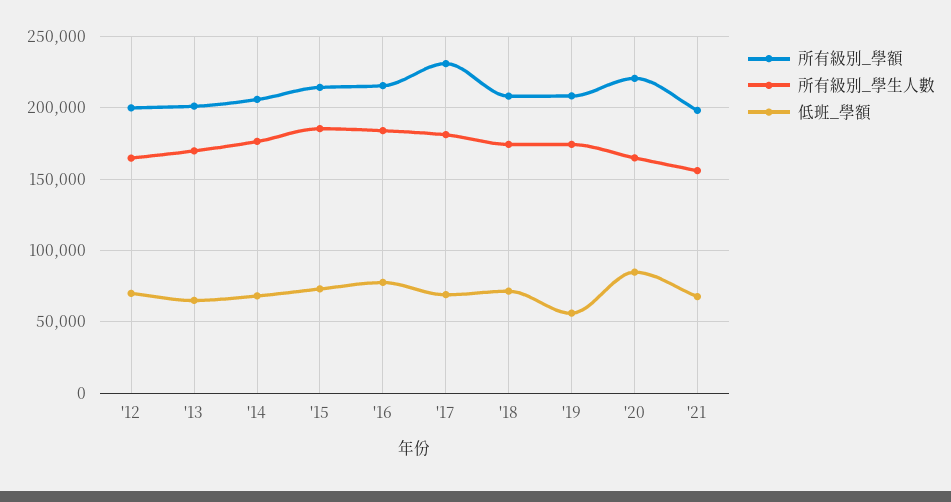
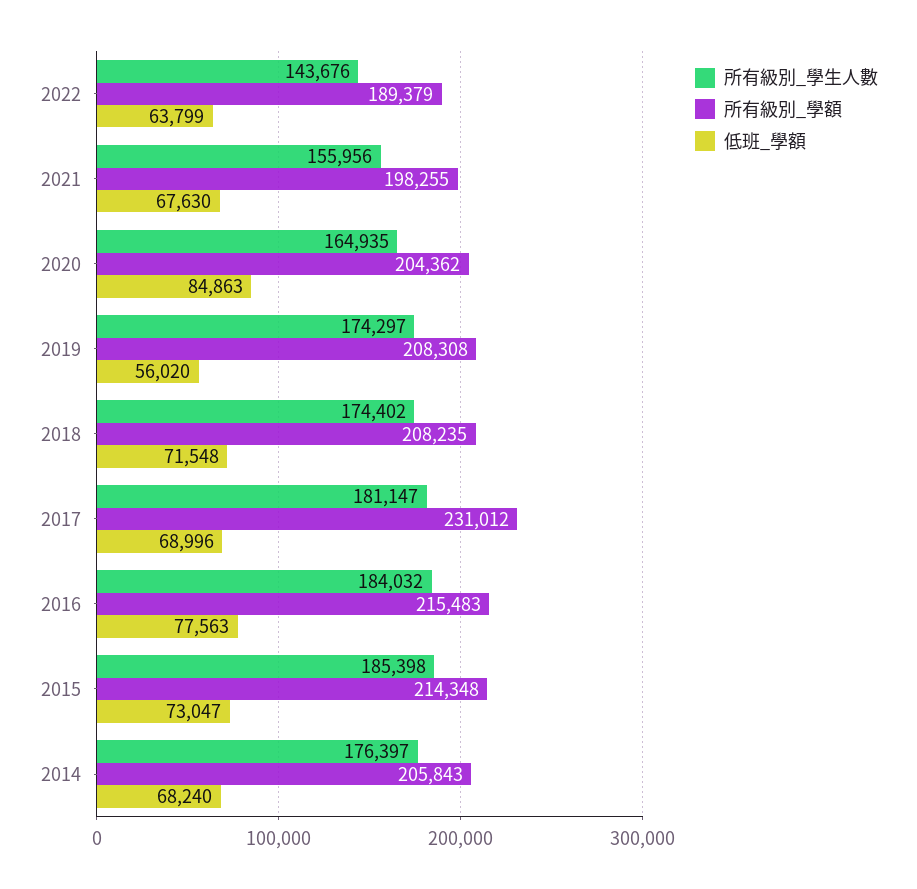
所有級別_學額, '12: 200000 -> none
所有級別_學生人數, '12: 165000 -> none
低班_學額, '12: 70000 -> none
所有級別_學額, '13: 200000 -> none
所有級別_學生人數, '13: 170000 -> none
低班_學額, '13: 65000 -> none
所有級別_學額, '20: 220000 -> 204362
所有級別_學生人數, 2022: none -> 143676
所有級別_學額, 2022: none -> 189379
低班_學額, 2022: none -> 63799

